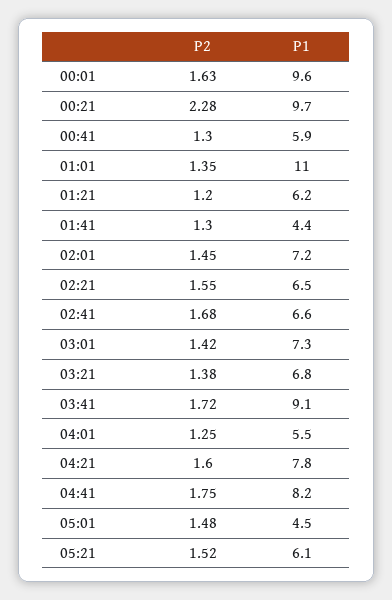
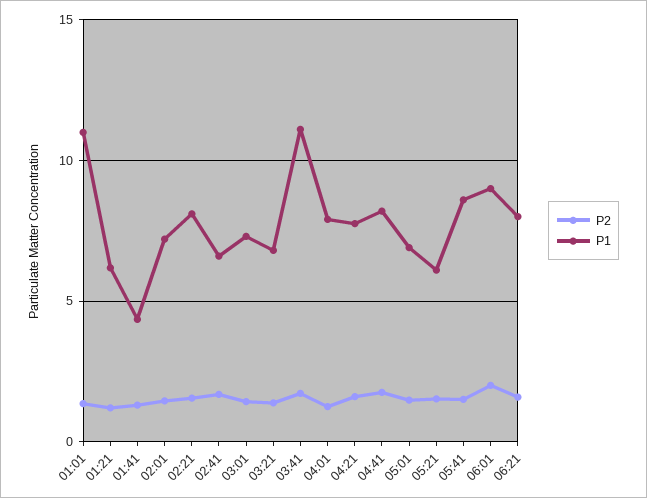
P2, 00:01: 1.63 -> none
P1, 00:01: 9.6 -> none
P2, 00:21: 2.28 -> none
P1, 00:21: 9.7 -> none
P2, 00:41: 1.3 -> none
P1, 00:41: 5.9 -> none
P1, 02:21: 6.5 -> 8
P1, 03:41: 9.1 -> 11
P1, 04:01: 5.5 -> 8
P1, 05:01: 4.5 -> 7
P2, 05:41: none -> 1.5
P1, 05:41: none -> 8.5
P2, 06:01: none -> 2
P1, 06:01: none -> 9
P2, 06:21: none -> 1.5
P1, 06:21: none -> 8

